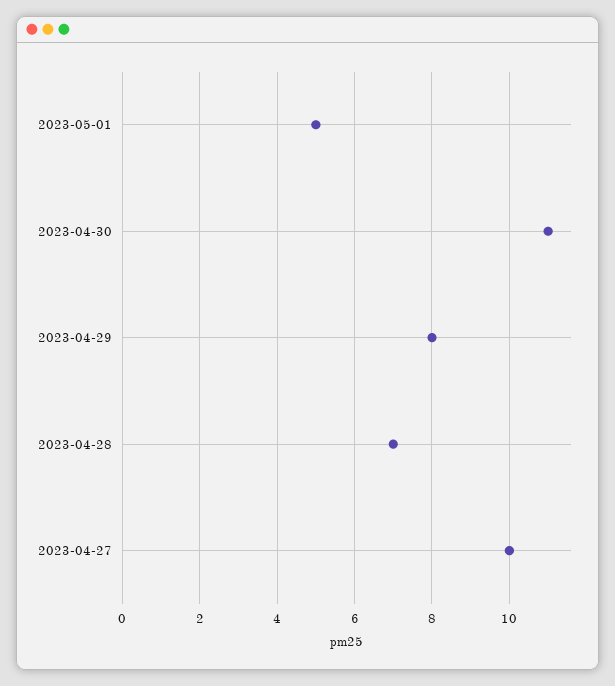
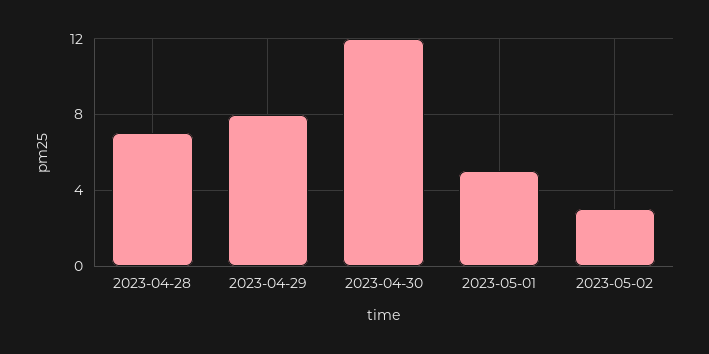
2023-04-30: 11 -> 12
2023-04-27: 10 -> none
2023-05-02: none -> 3

